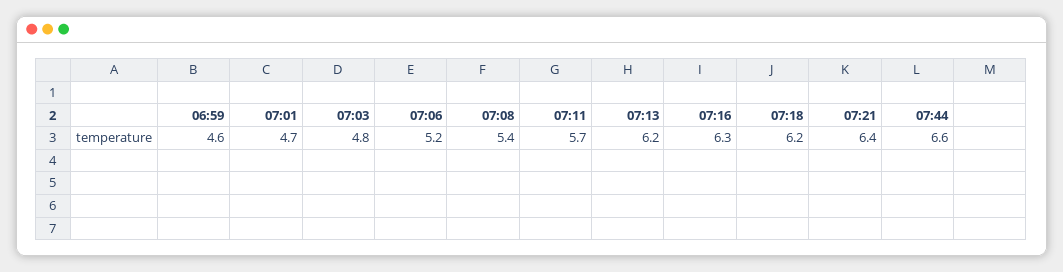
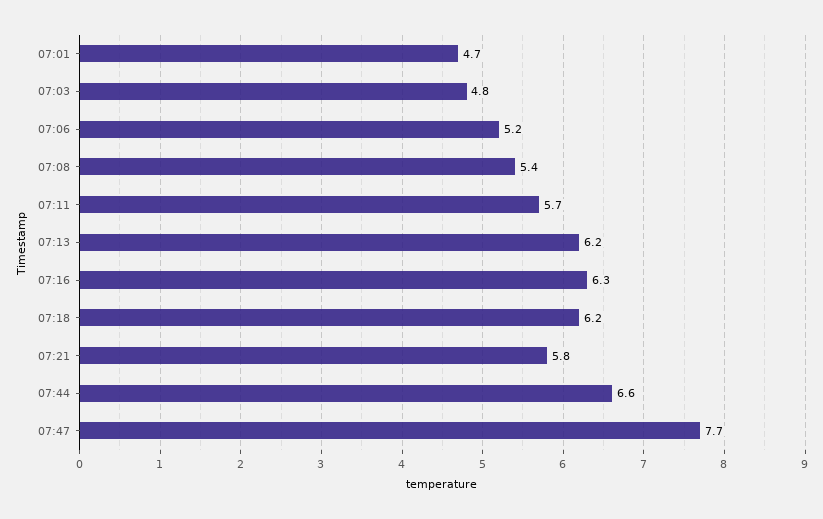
06:59: 4.6 -> none
07:21: 6.4 -> 5.8
07:47: none -> 7.7

